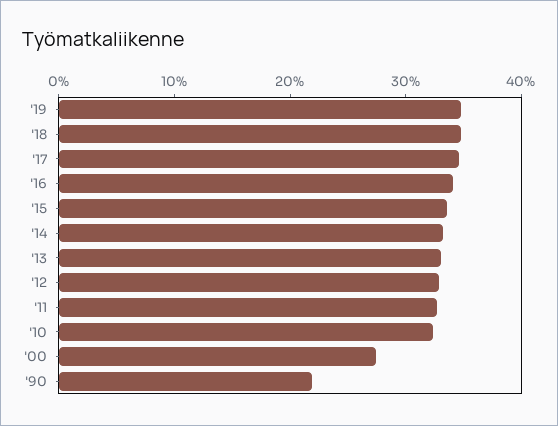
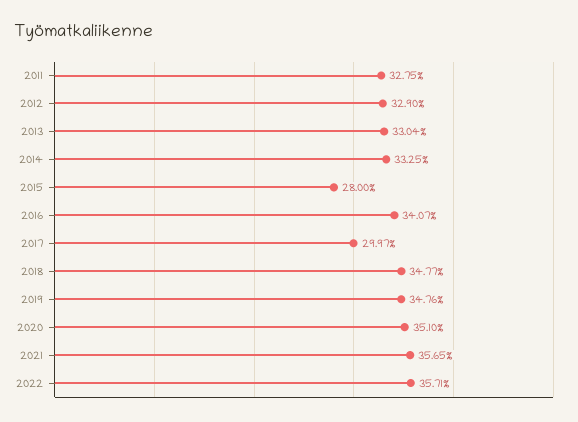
'17: 34 -> 29.97
'15: 34 -> 28
'10: 32 -> none
'00: 28 -> none
'90: 22 -> none
2020: none -> 35.1
2021: none -> 35.65
2022: none -> 35.71

